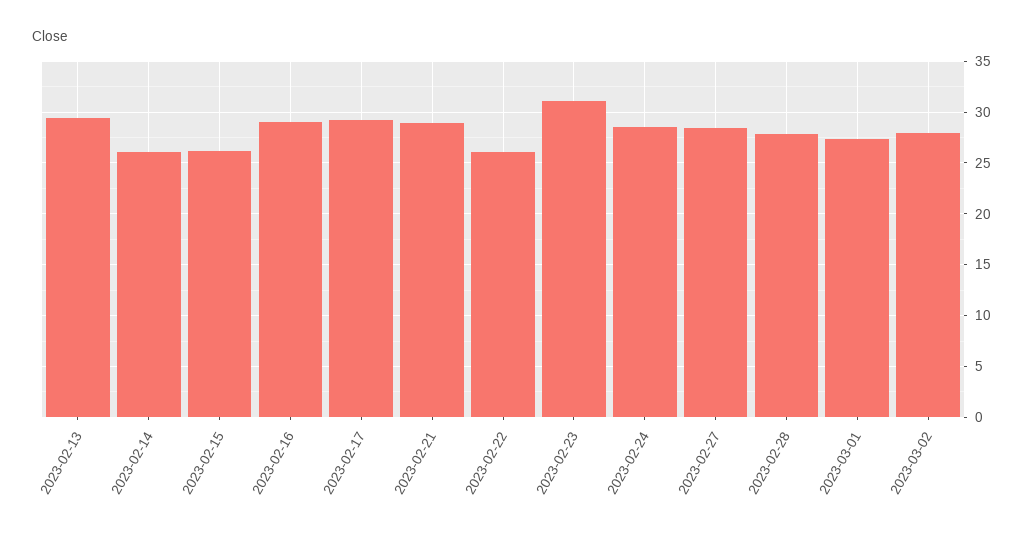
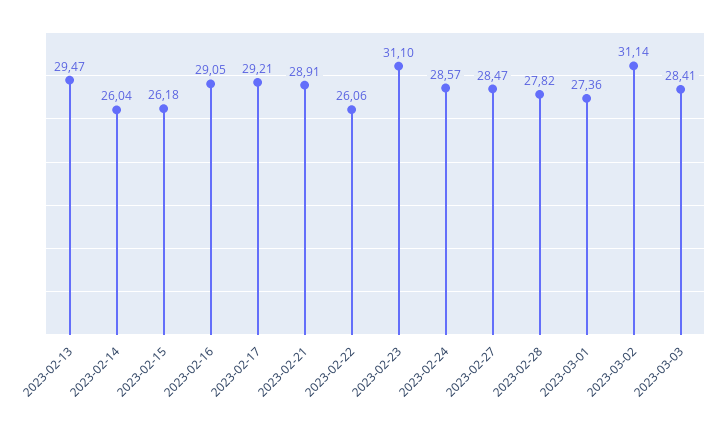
2023-03-02: 28 -> 31.14
2023-03-03: none -> 28.41

